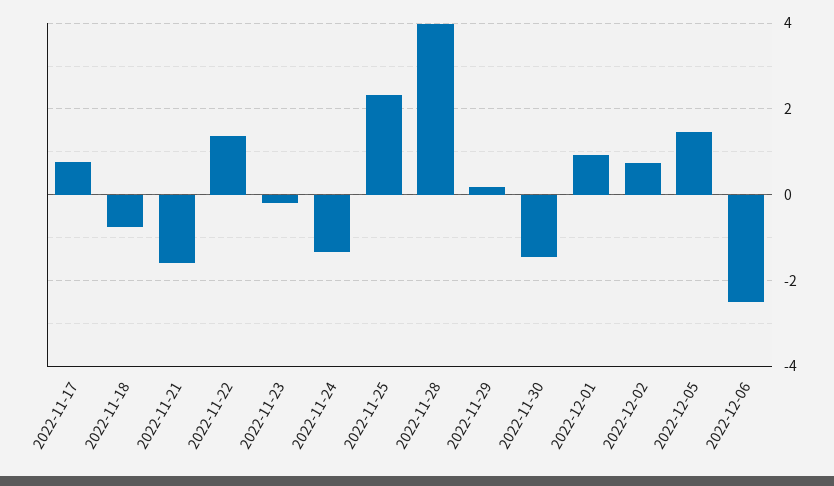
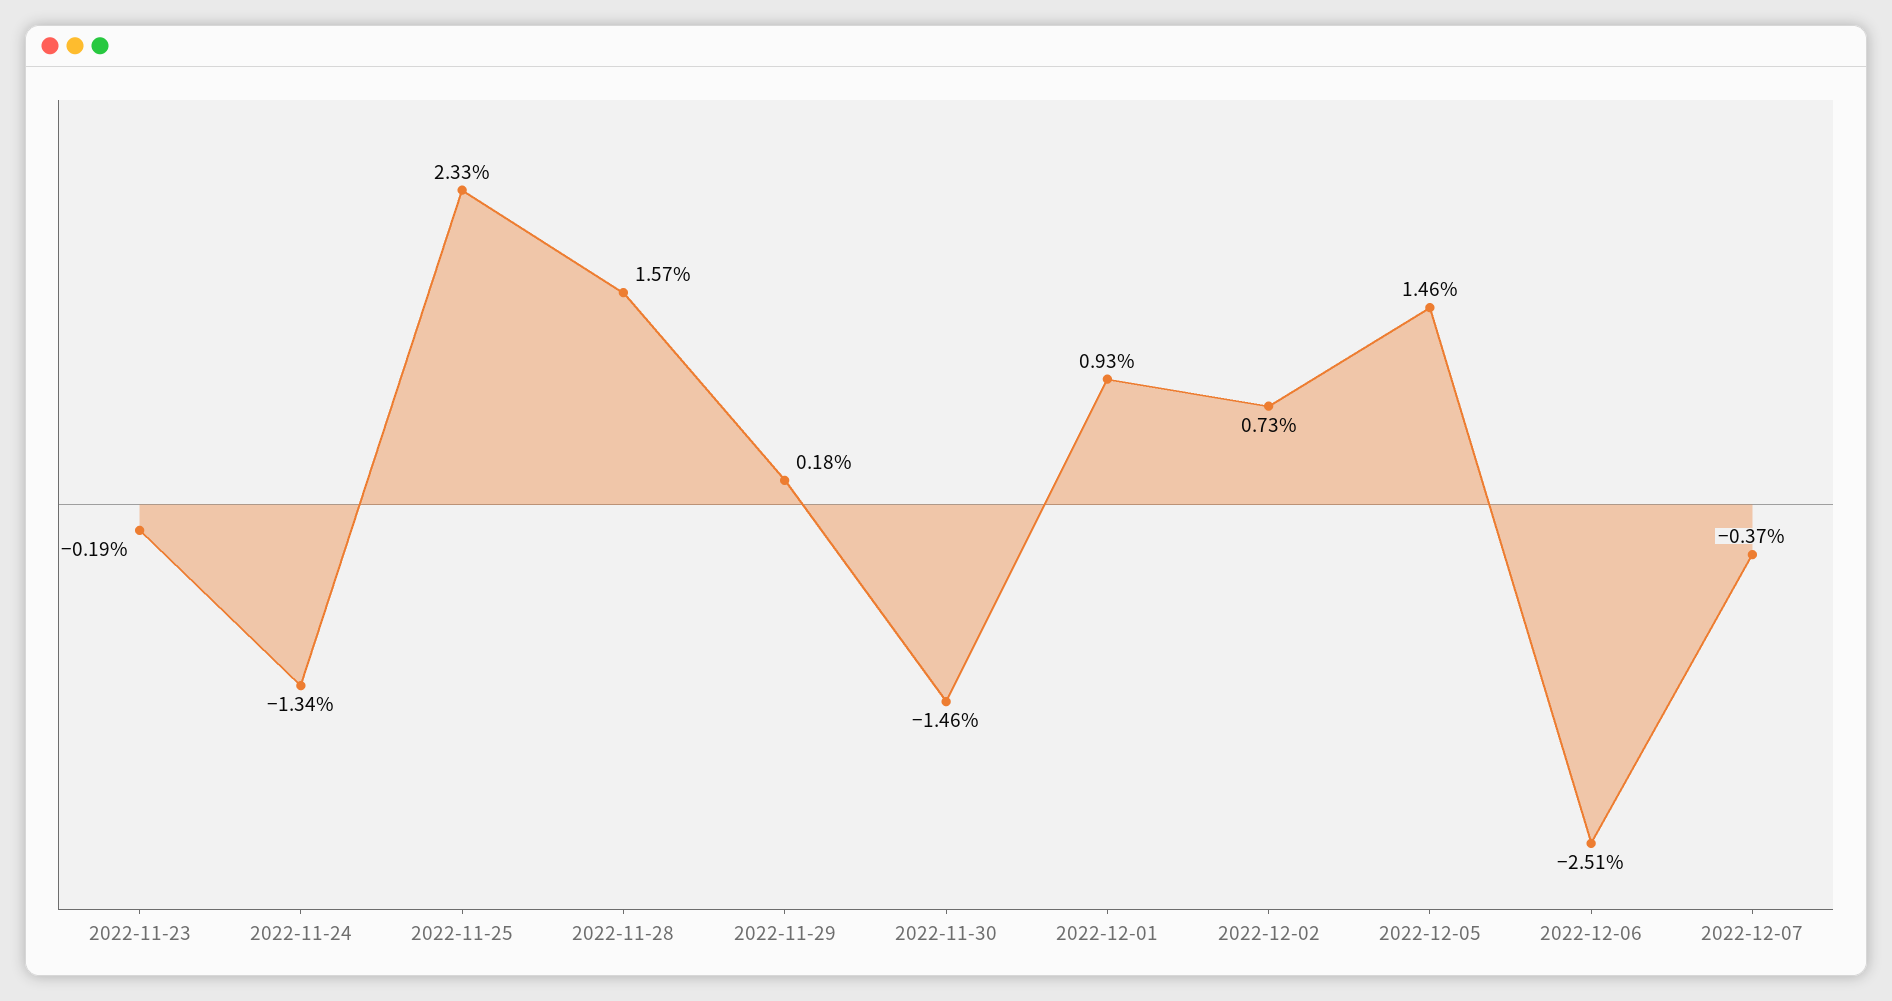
2022-11-17: 0.8 -> none
2022-11-18: -0.8 -> none
2022-11-21: -1.6 -> none
2022-11-22: 1.4 -> none
2022-11-28: 4 -> 1.57
2022-12-07: none -> -0.37

